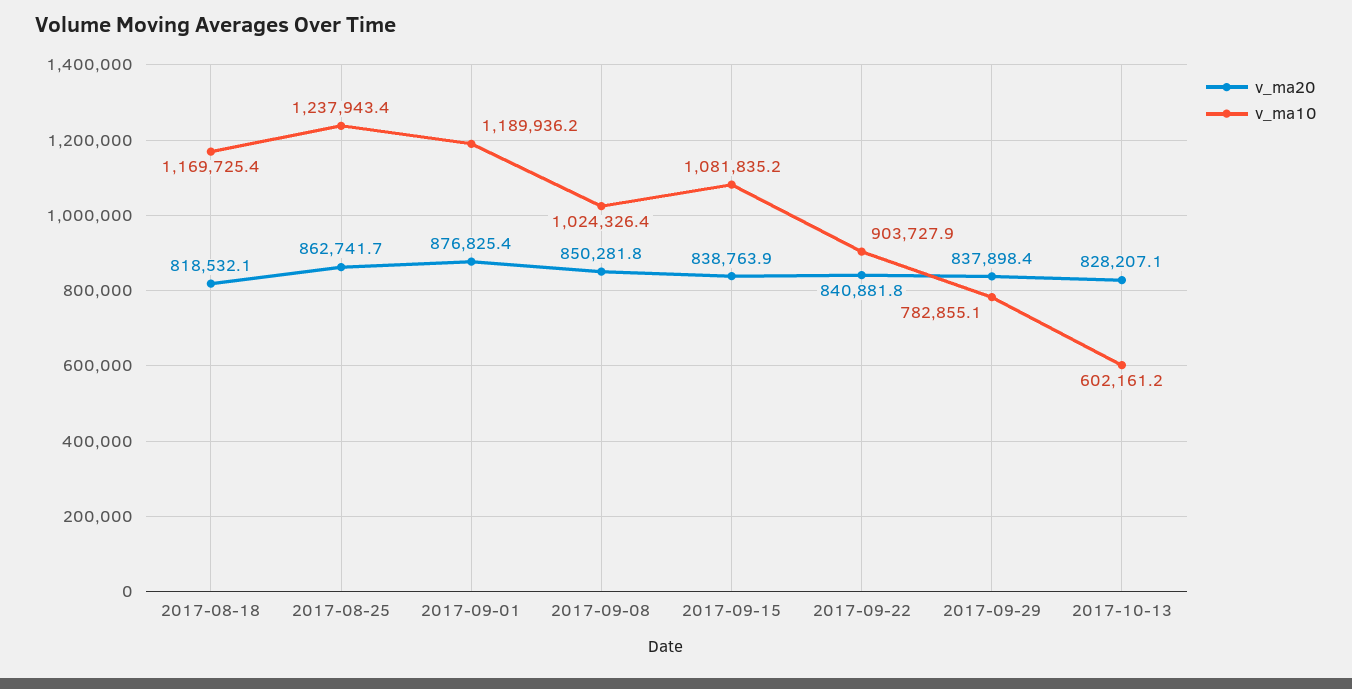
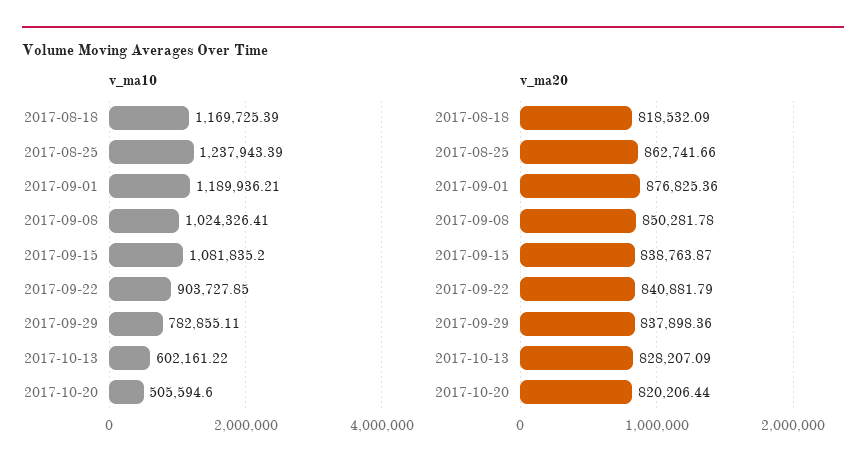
v_ma10, 2017-10-20: none -> 505594.6
v_ma20, 2017-10-20: none -> 820206.44

